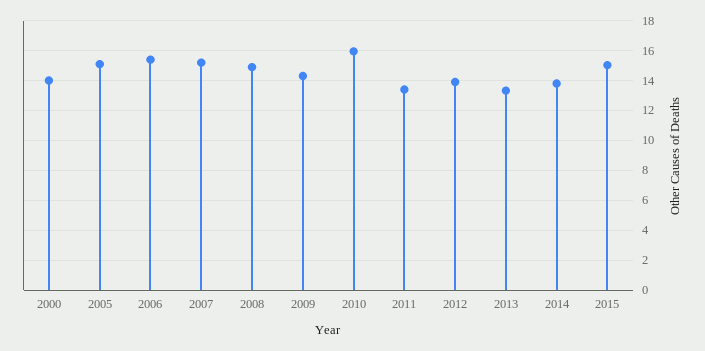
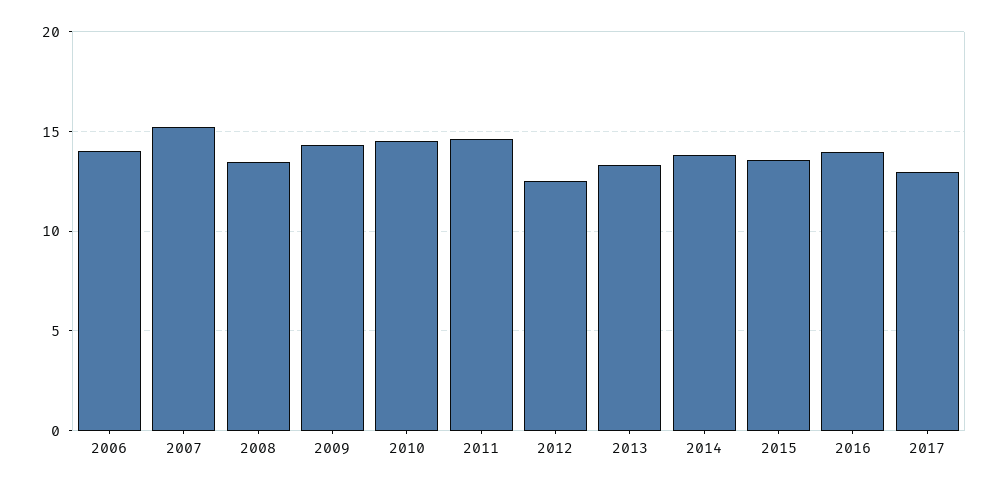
2000: 14 -> none
2005: 15 -> none
2006: 15.5 -> 14
2008: 15 -> 13.5
2010: 16 -> 14.5
2011: 13.5 -> 14.5
2012: 14 -> 12.5
2015: 15 -> 13.5
2016: none -> 14
2017: none -> 13

